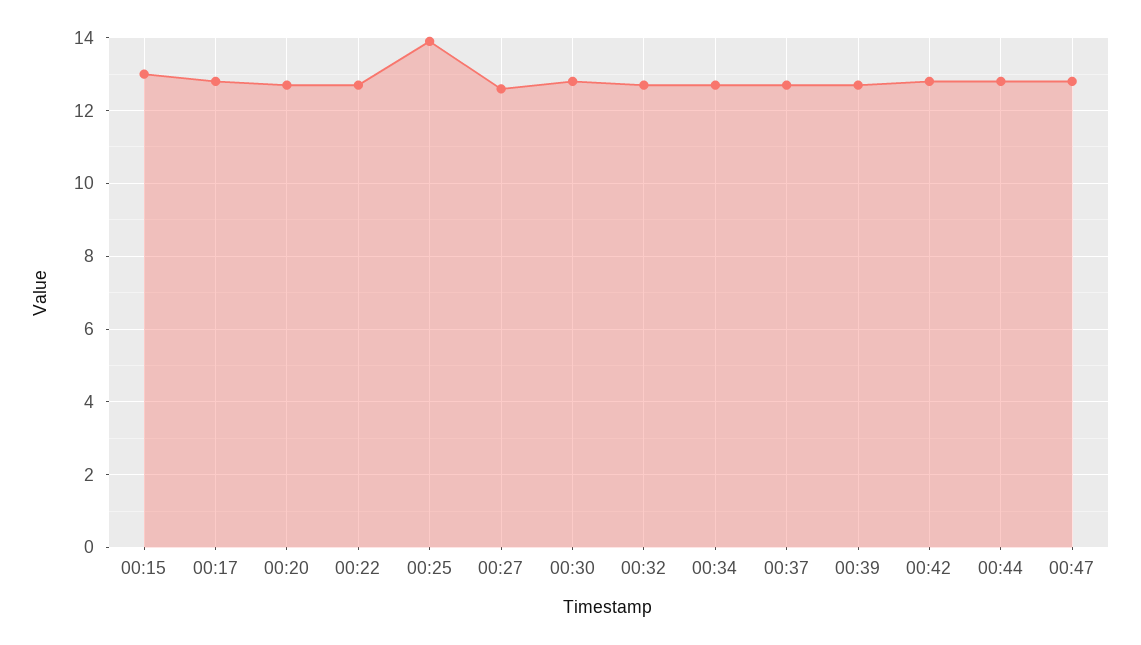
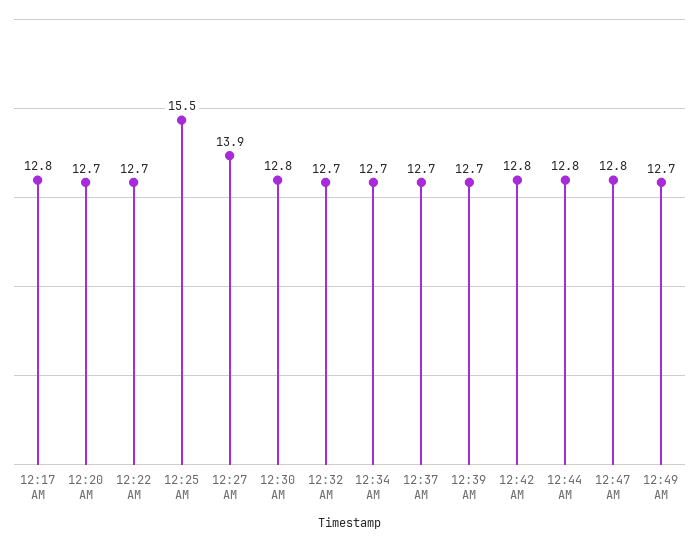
00:15: 13 -> none
00:25: 14 -> 15.5
00:27: 12.5 -> 13.9
12:49 AM: none -> 12.7

